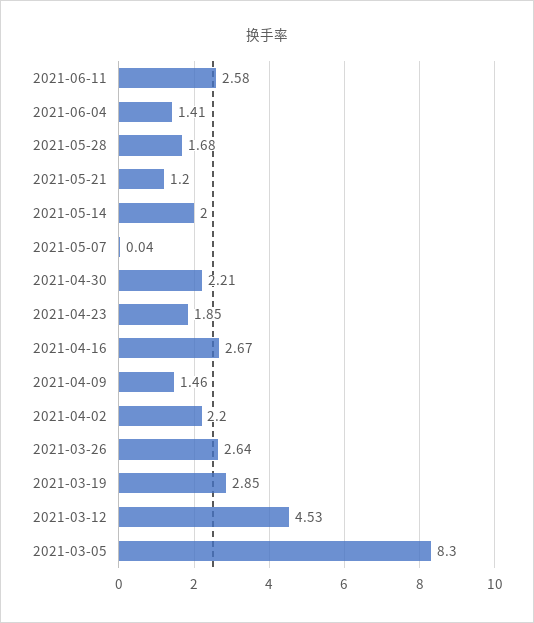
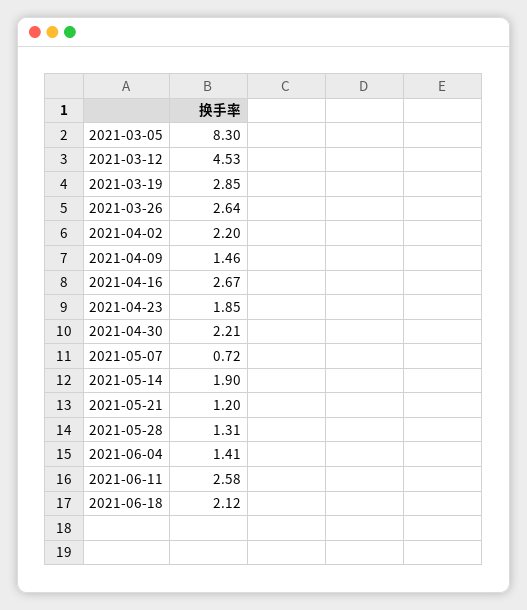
2021-05-28: 1.68 -> 1.31
2021-05-14: 2 -> 1.9
2021-05-07: 0.04 -> 0.72
2021-06-18: none -> 2.12

